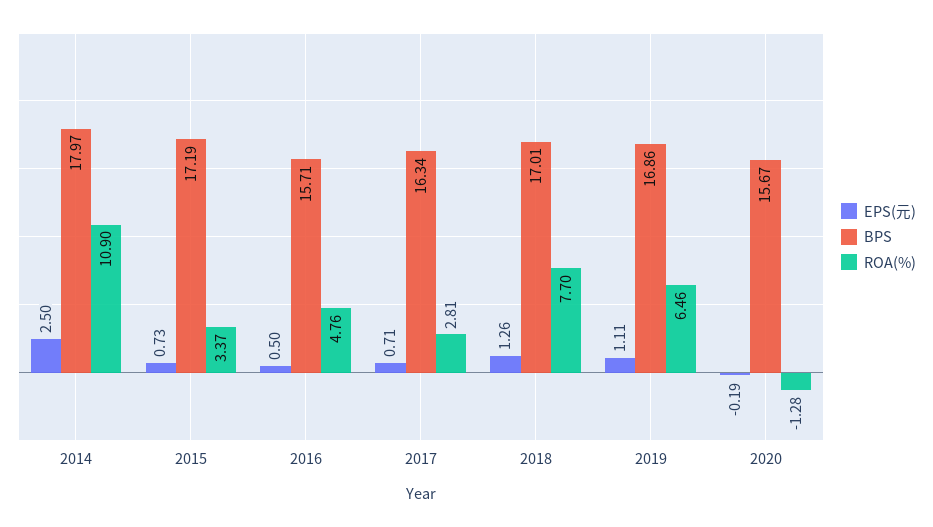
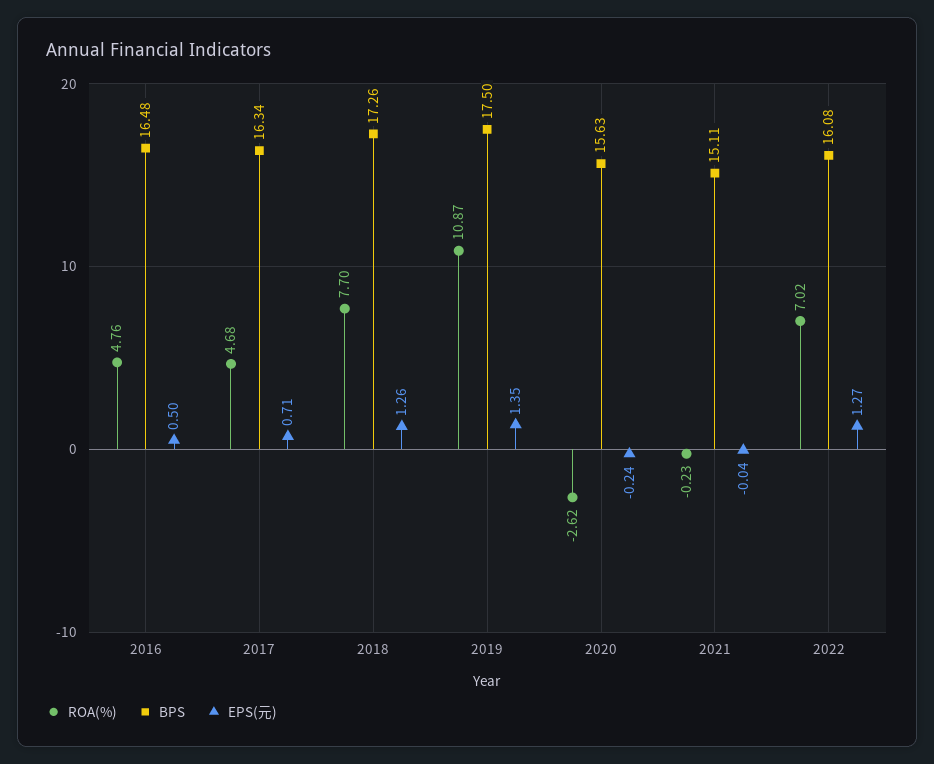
EPS(元), 2014: 2.5 -> none
BPS, 2014: 17.97 -> none
ROA(%), 2014: 10.9 -> none
EPS(元), 2015: 0.73 -> none
BPS, 2015: 17.19 -> none
ROA(%), 2015: 3.37 -> none
BPS, 2016: 15.71 -> 16.48
ROA(%), 2017: 2.81 -> 4.68
BPS, 2018: 17.01 -> 17.26
EPS(元), 2019: 1.11 -> 1.35
BPS, 2019: 16.86 -> 17.5
ROA(%), 2019: 6.46 -> 10.87
EPS(元), 2020: -0.19 -> -0.24
BPS, 2020: 15.67 -> 15.63
ROA(%), 2020: -1.28 -> -2.62
ROA(%), 2021: none -> -0.23
BPS, 2021: none -> 15.11
EPS(元), 2021: none -> -0.04
ROA(%), 2022: none -> 7.02
BPS, 2022: none -> 16.08
EPS(元), 2022: none -> 1.27

